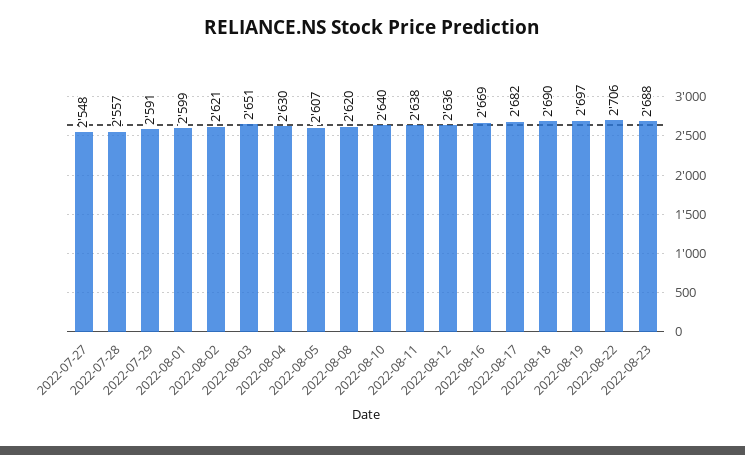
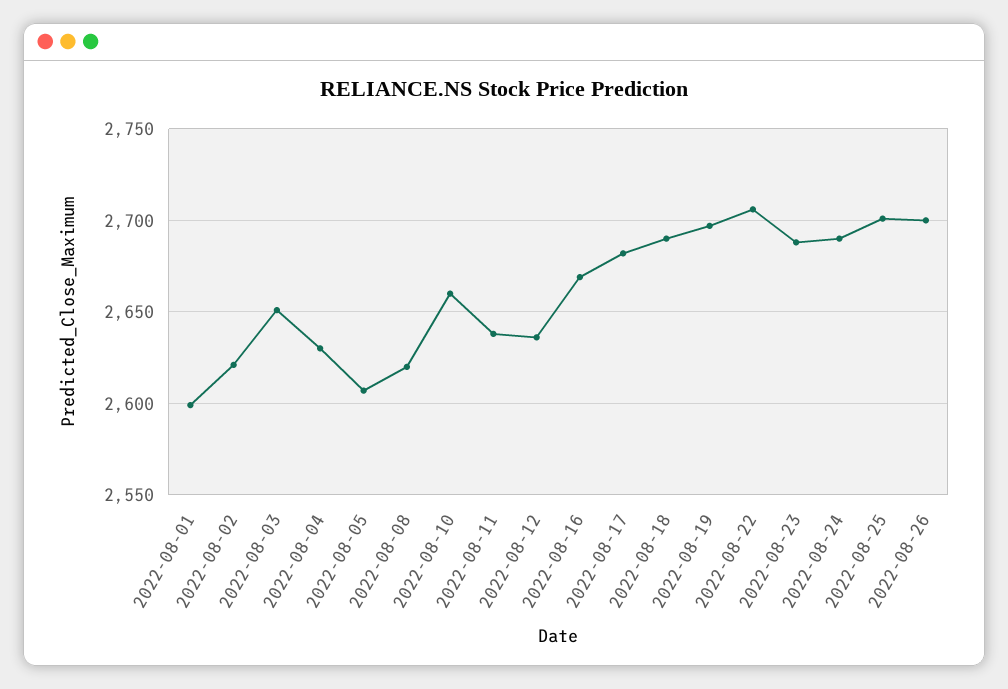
2022-07-27: 2548 -> none
2022-07-28: 2557 -> none
2022-07-29: 2591 -> none
2022-08-10: 2640 -> 2660
2022-08-24: none -> 2690
2022-08-25: none -> 2700
2022-08-26: none -> 2700

